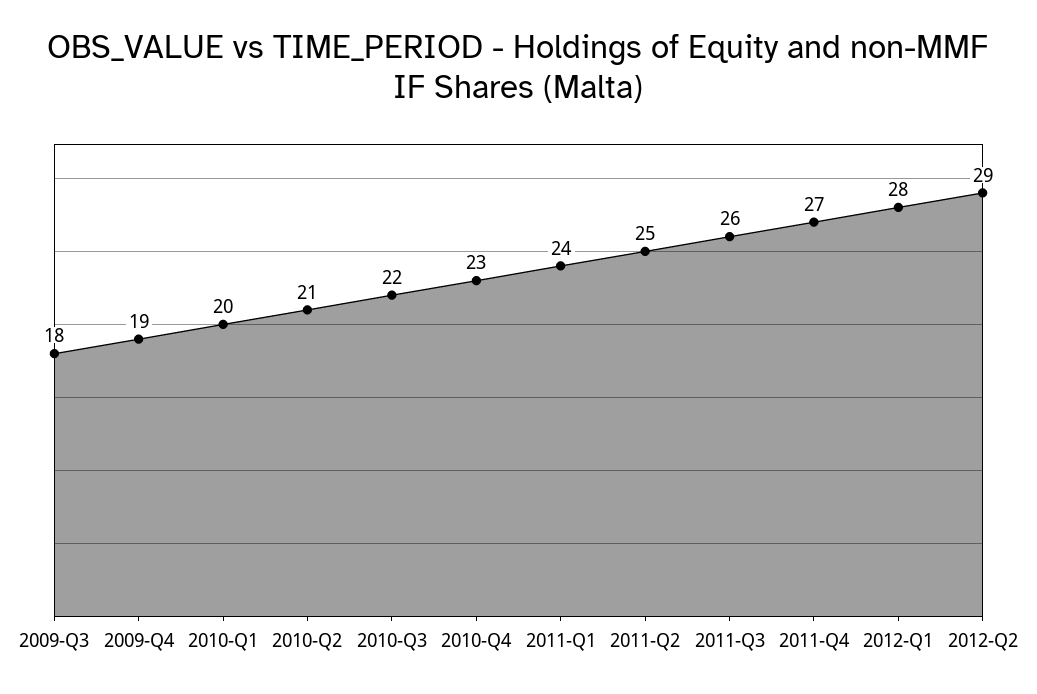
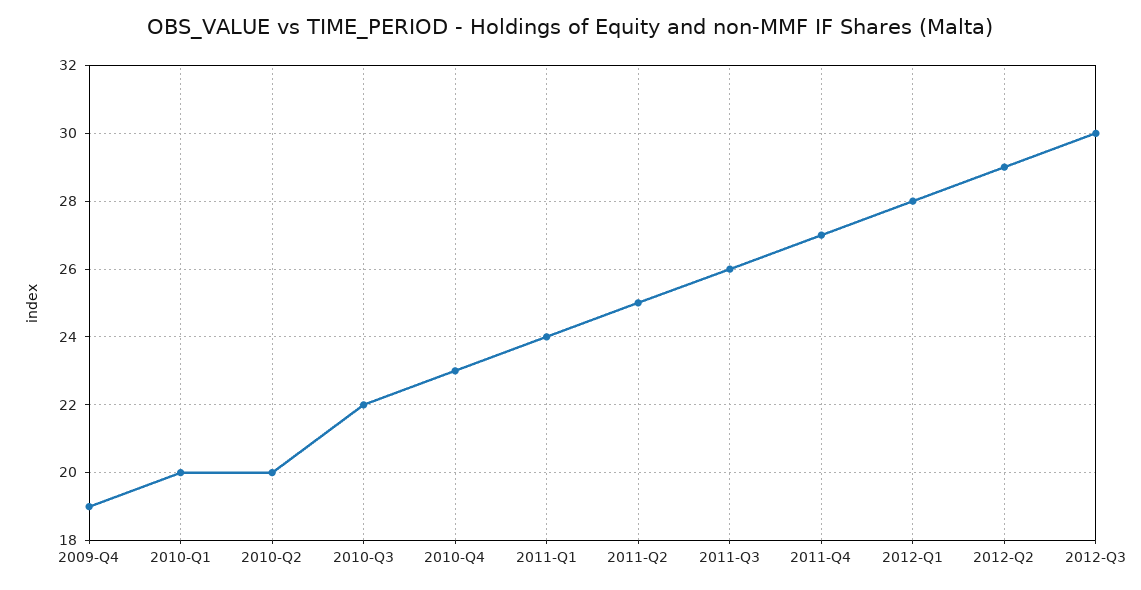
2009-Q3: 18 -> none
2010-Q2: 21 -> 20
2012-Q3: none -> 30

